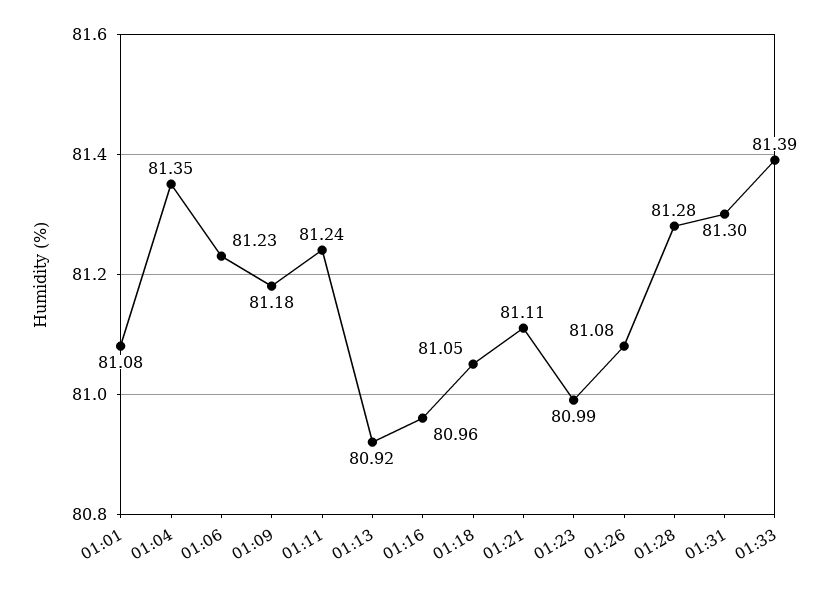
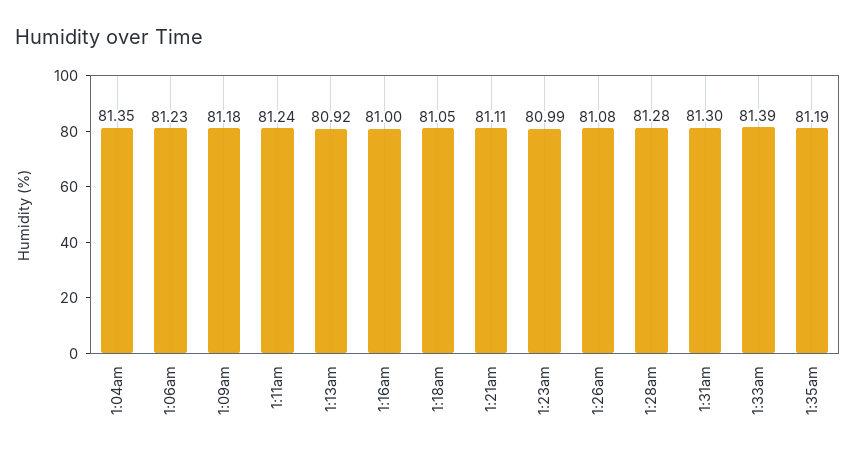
01:01: 81.08 -> none
01:16: 80.96 -> 81
1:35am: none -> 81.19

